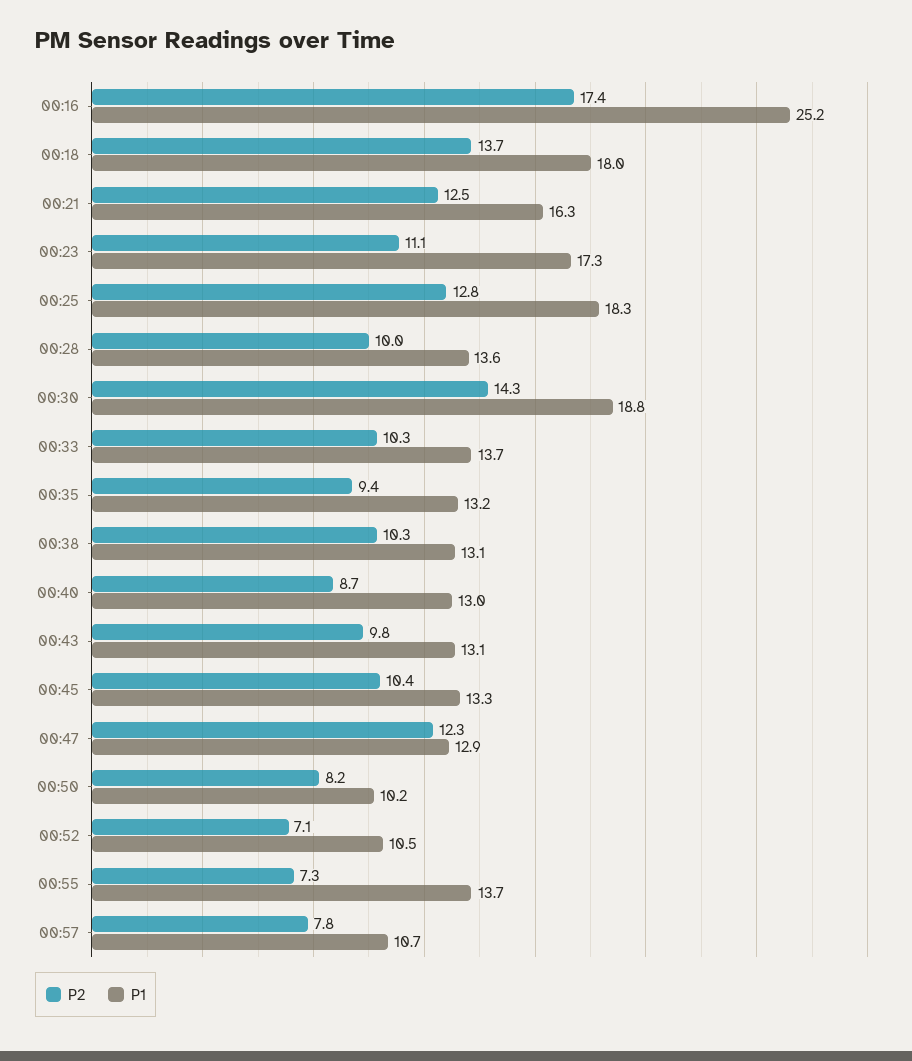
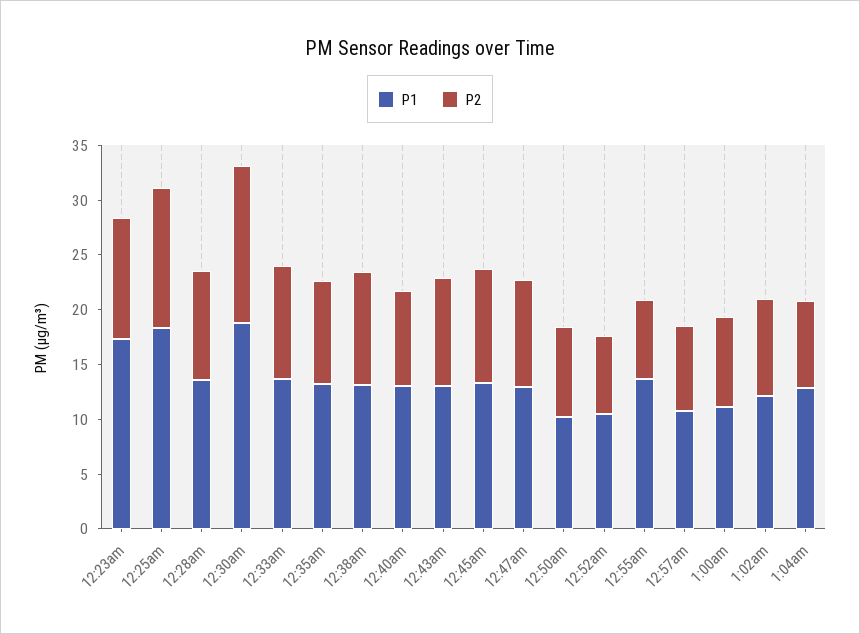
P2, 00:16: 17.4 -> none
P1, 00:16: 25.2 -> none
P2, 00:18: 13.7 -> none
P1, 00:18: 18 -> none
P2, 00:21: 12.5 -> none
P1, 00:21: 16.3 -> none
P2, 00:47: 12.3 -> 10
P1, 1:00am: none -> 11
P2, 1:00am: none -> 8
P1, 1:02am: none -> 12
P2, 1:02am: none -> 9
P1, 1:04am: none -> 13
P2, 1:04am: none -> 8

